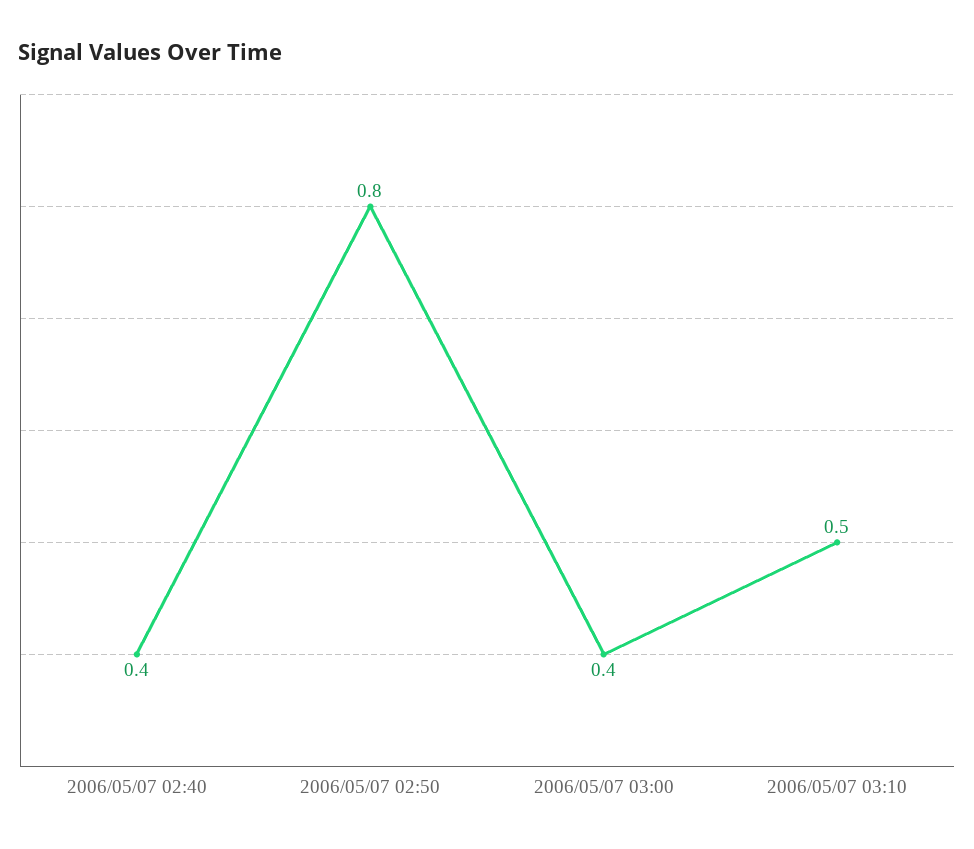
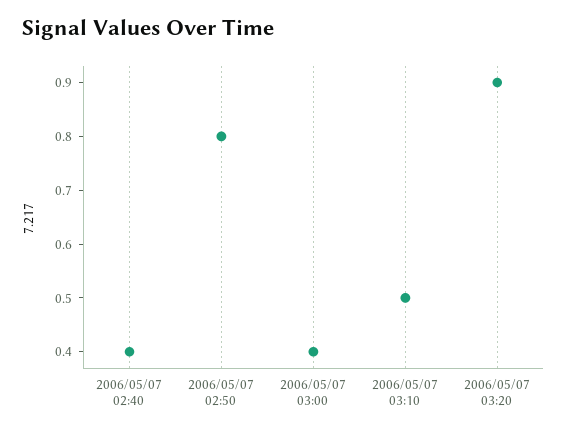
2006/05/07 03:20: none -> 0.9

